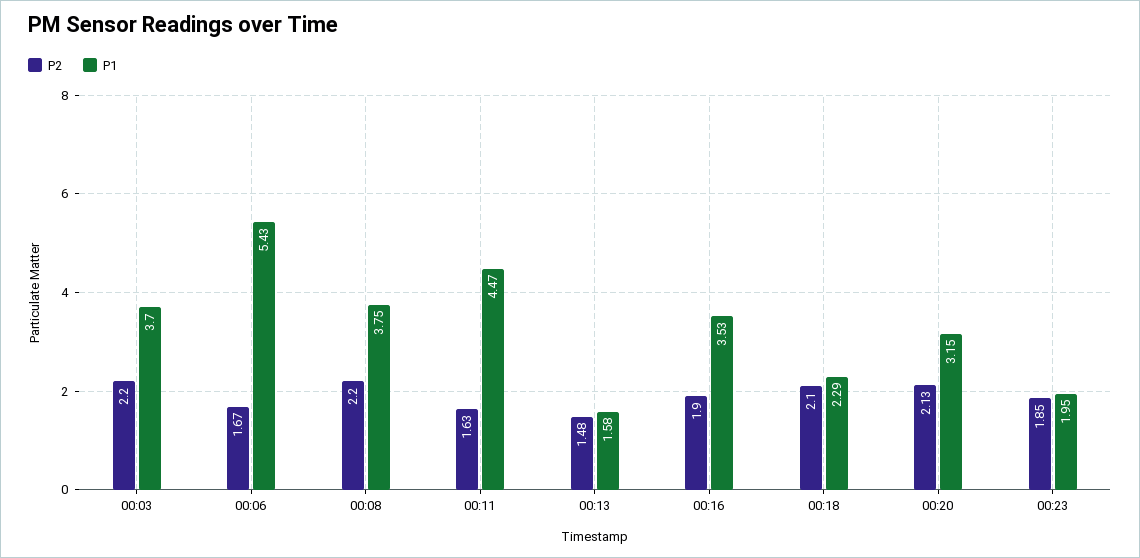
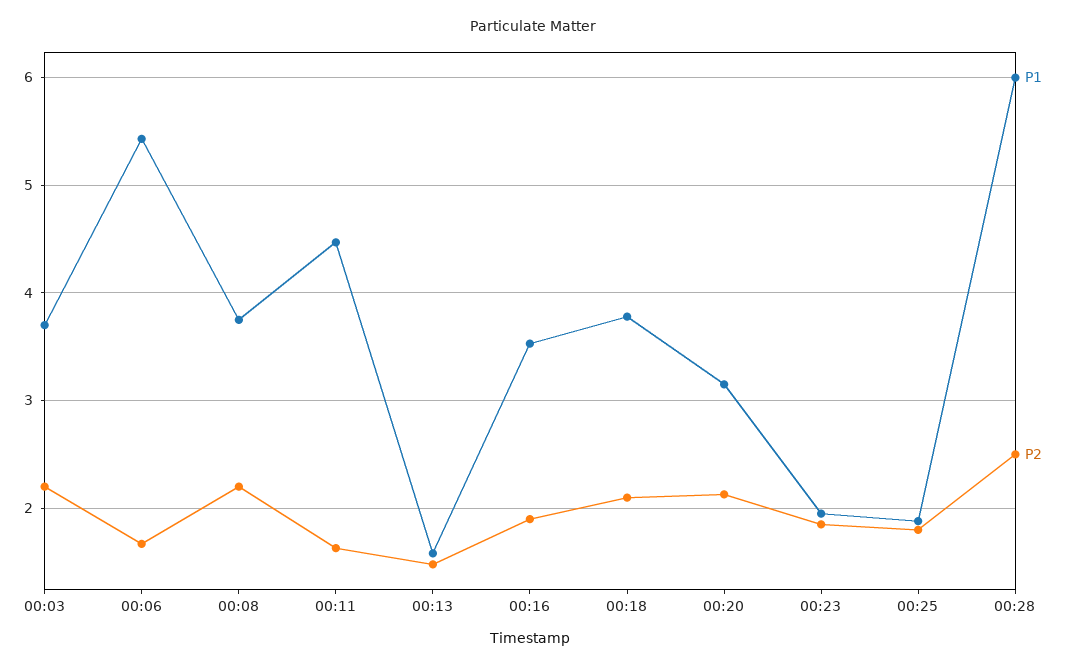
P1, 00:18: 2.29 -> 3.8
P1, 00:25: none -> 1.9
P2, 00:25: none -> 1.8
P1, 00:28: none -> 6
P2, 00:28: none -> 2.5

